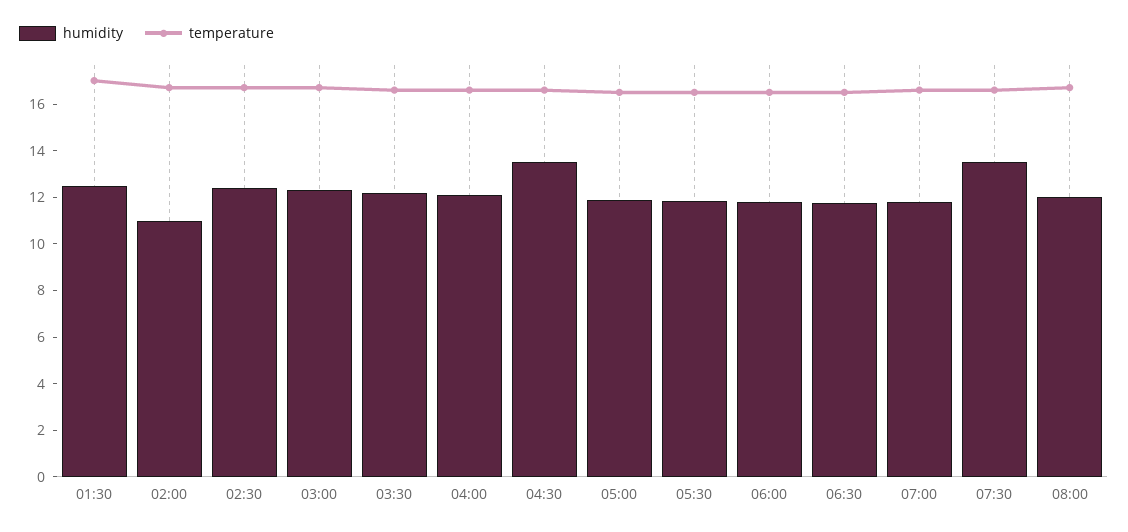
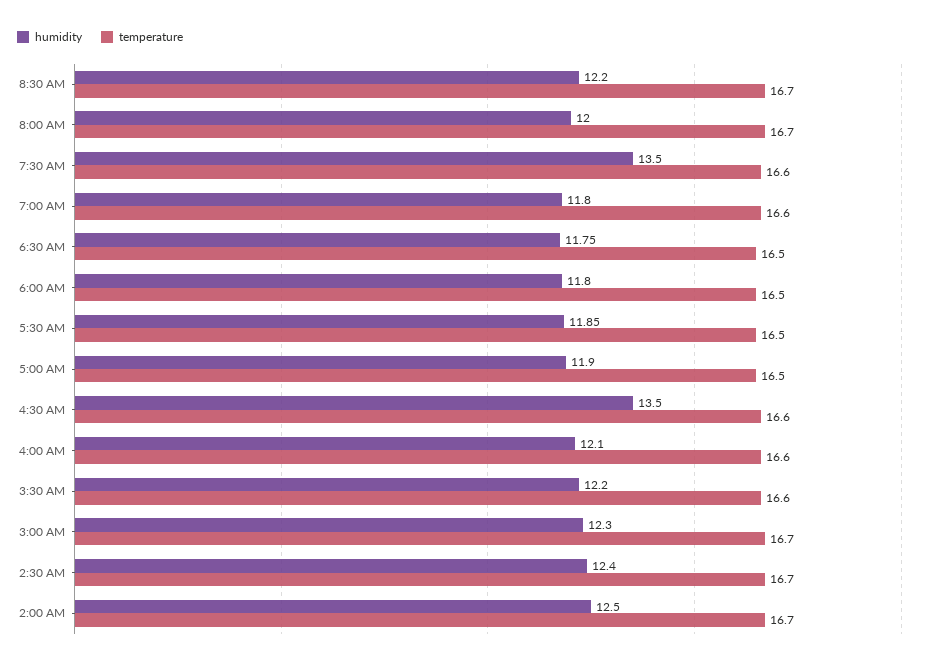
humidity, 01:30: 12.5 -> none
temperature, 01:30: 17 -> none
humidity, 02:00: 11 -> 12.5
humidity, 8:30 AM: none -> 12.2
temperature, 8:30 AM: none -> 16.7

